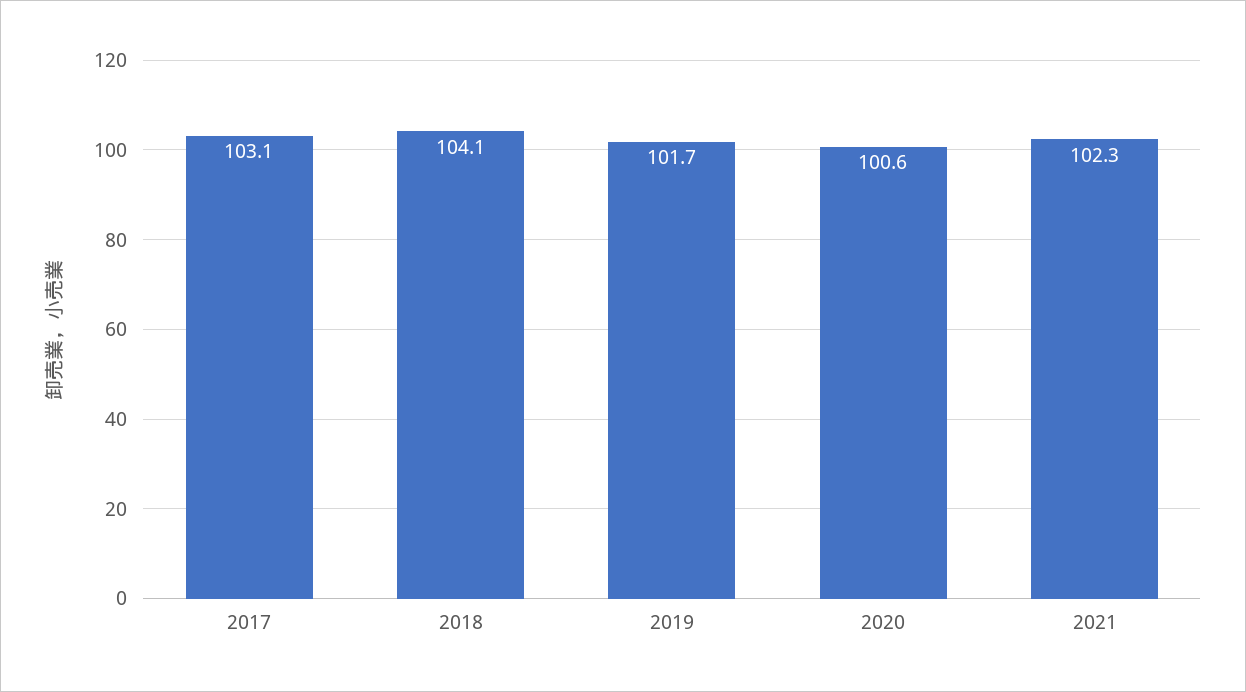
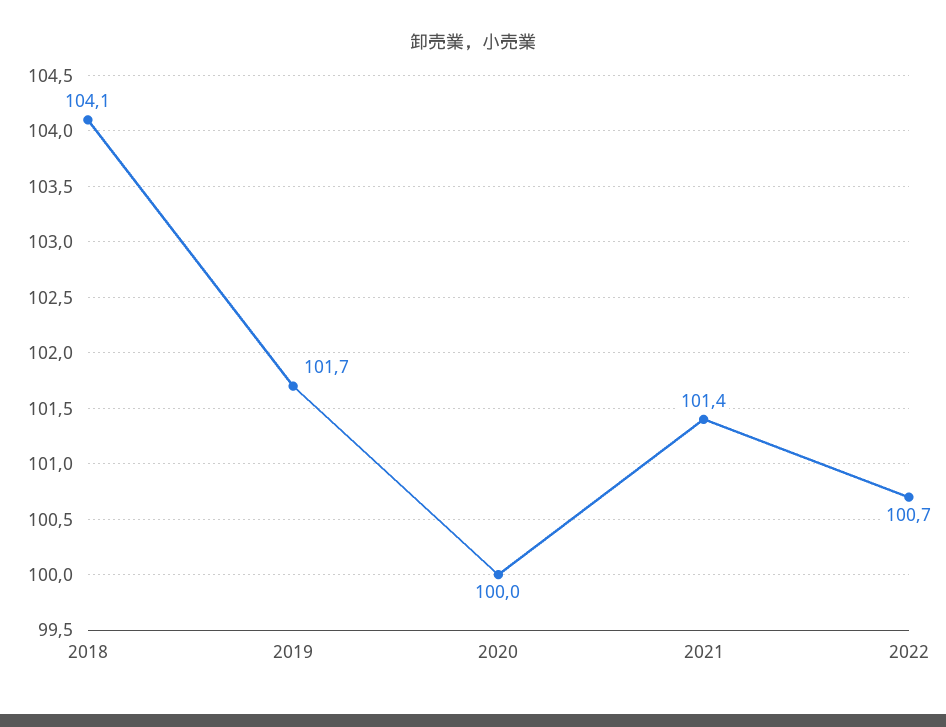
2017: 103.1 -> none
2020: 100.6 -> 100
2021: 102.3 -> 101.4
2022: none -> 100.7

